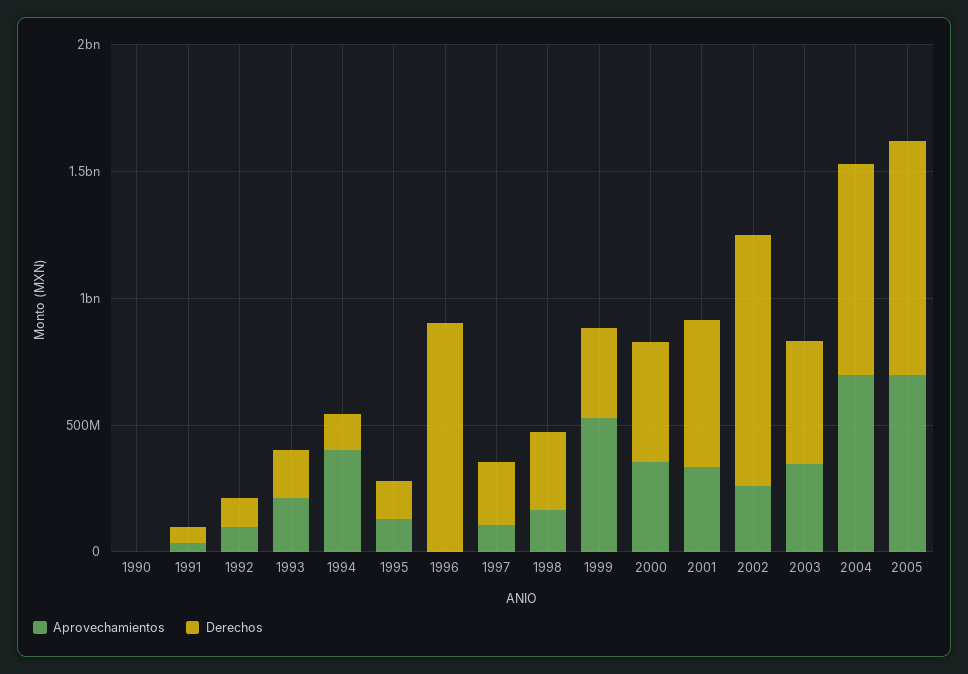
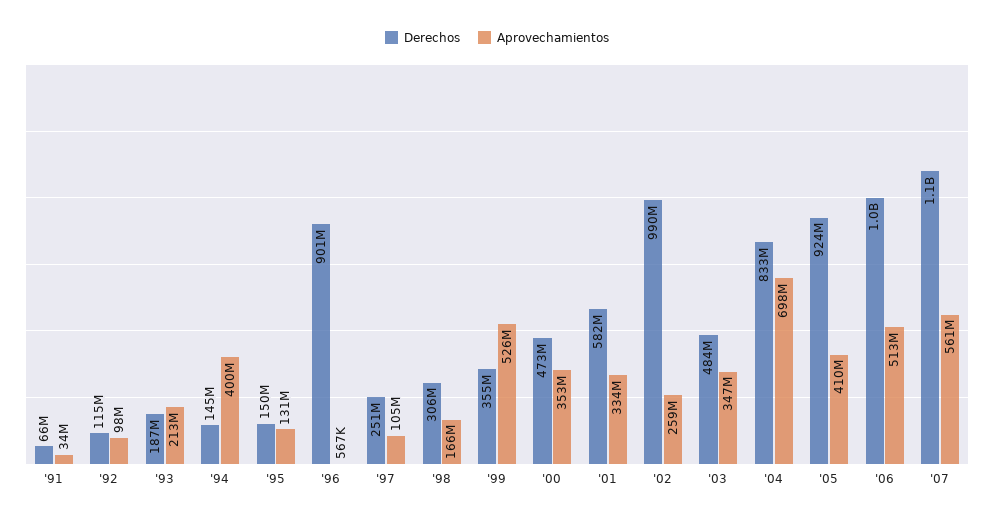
Aprovechamientos, 1990: 0 -> none
Derechos, 1990: 0 -> none
Aprovechamientos, 2005: 700000000 -> 410000000
Derechos, '06: none -> 1000000000
Aprovechamientos, '06: none -> 513000000
Derechos, '07: none -> 1100000000
Aprovechamientos, '07: none -> 561000000

